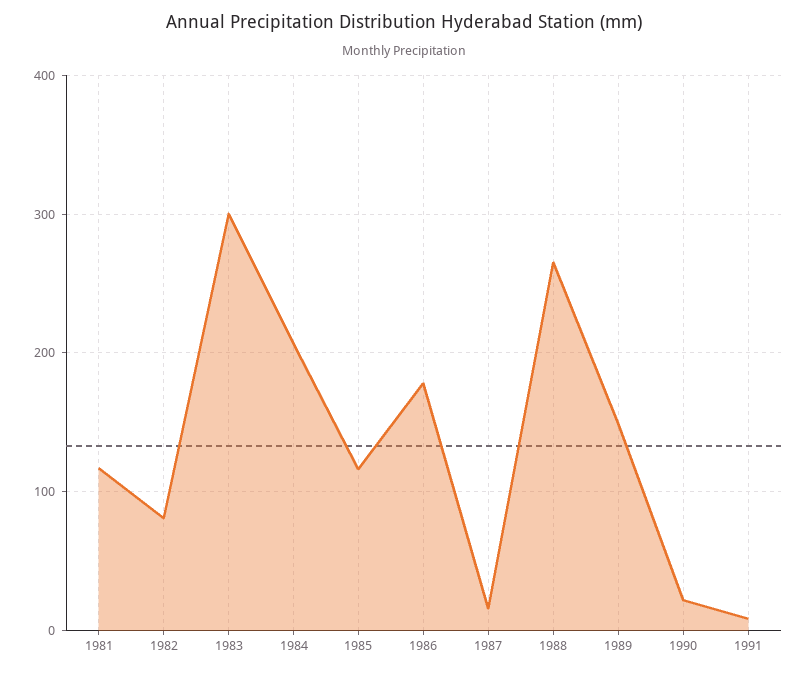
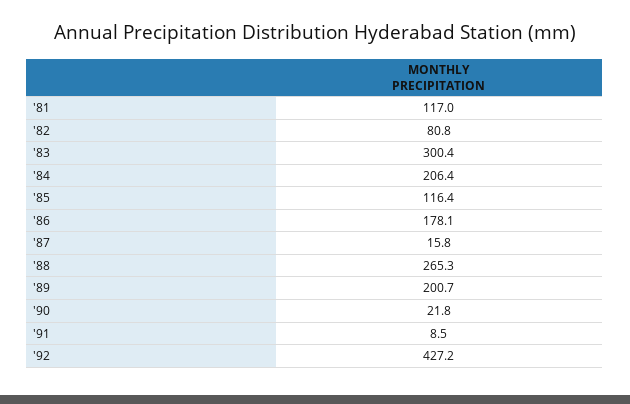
1989: 150 -> 200.7
'92: none -> 427.2

